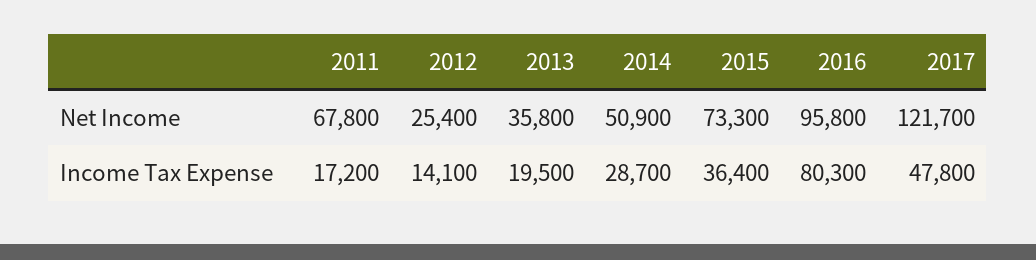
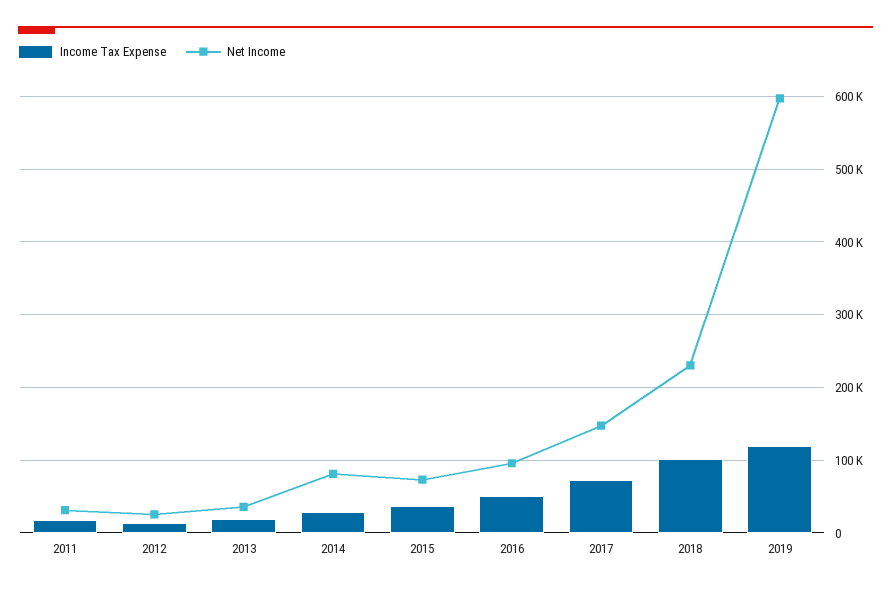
Net Income, 2011: 67800 -> 30000
Net Income, 2014: 50900 -> 80000
Net Income, 2017: 121700 -> 150000
Income Tax Expense, 2016: 80300 -> 50000
Income Tax Expense, 2017: 47800 -> 70000
Income Tax Expense, 2018: none -> 100000
Net Income, 2018: none -> 230000
Income Tax Expense, 2019: none -> 120000
Net Income, 2019: none -> 600000

